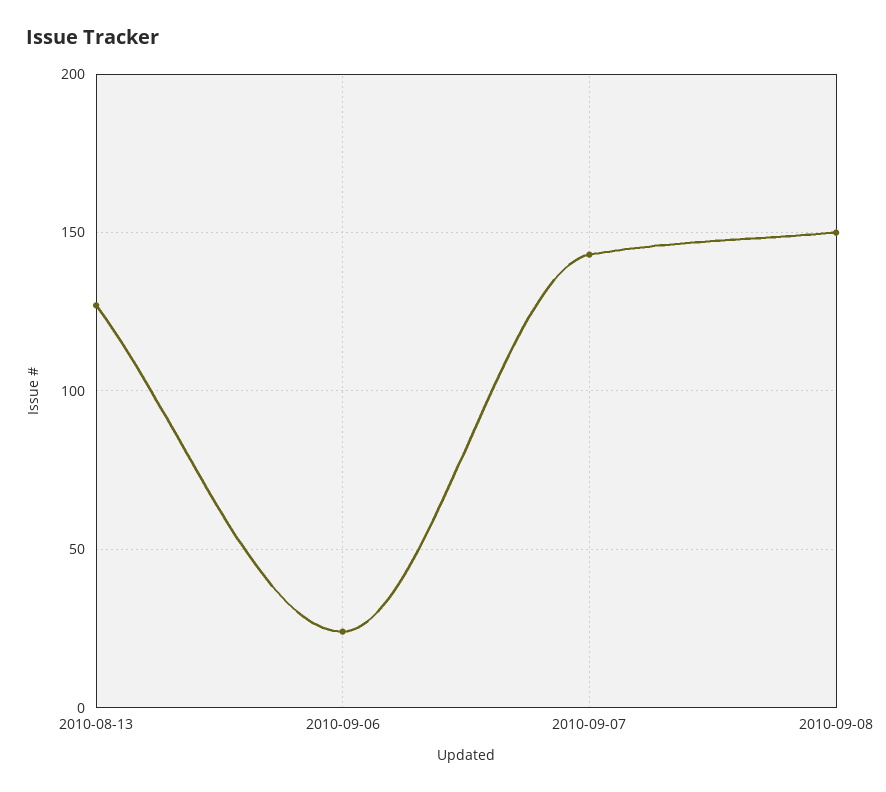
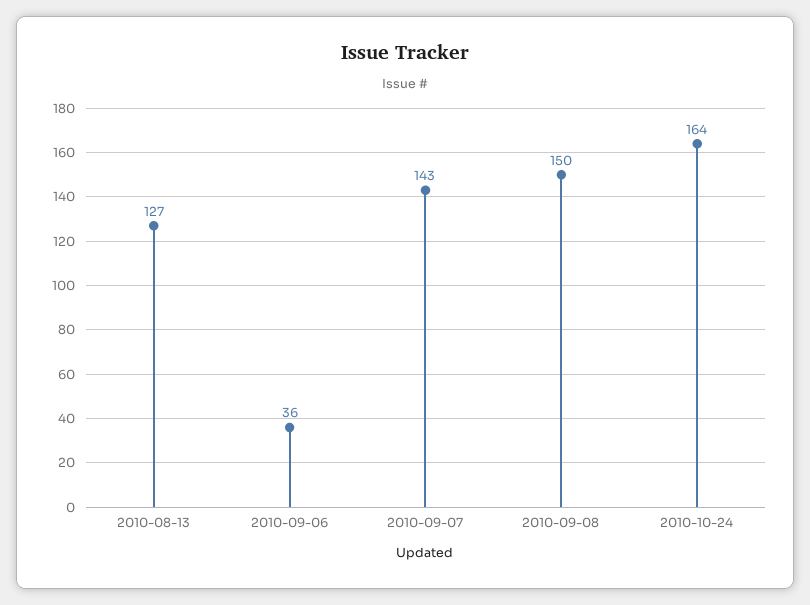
2010-09-06: 25 -> 36
2010-10-24: none -> 164

